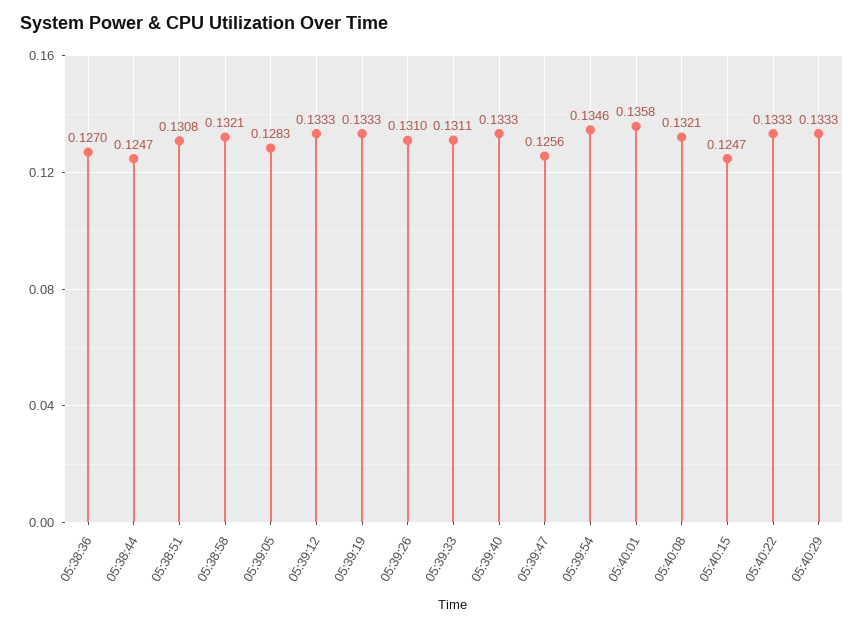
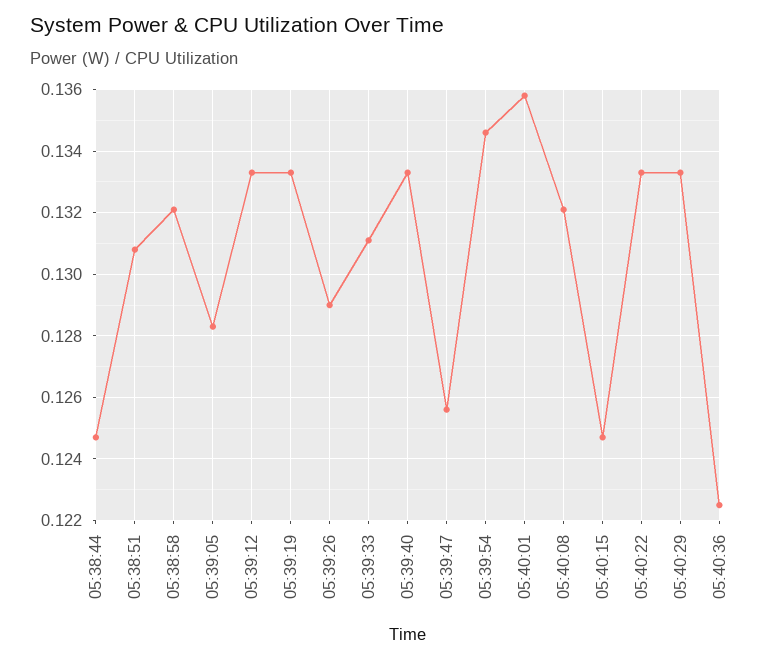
05:38:36: 0.127 -> none
05:39:26: 0.131 -> 0.129
05:40:36: none -> 0.1225

